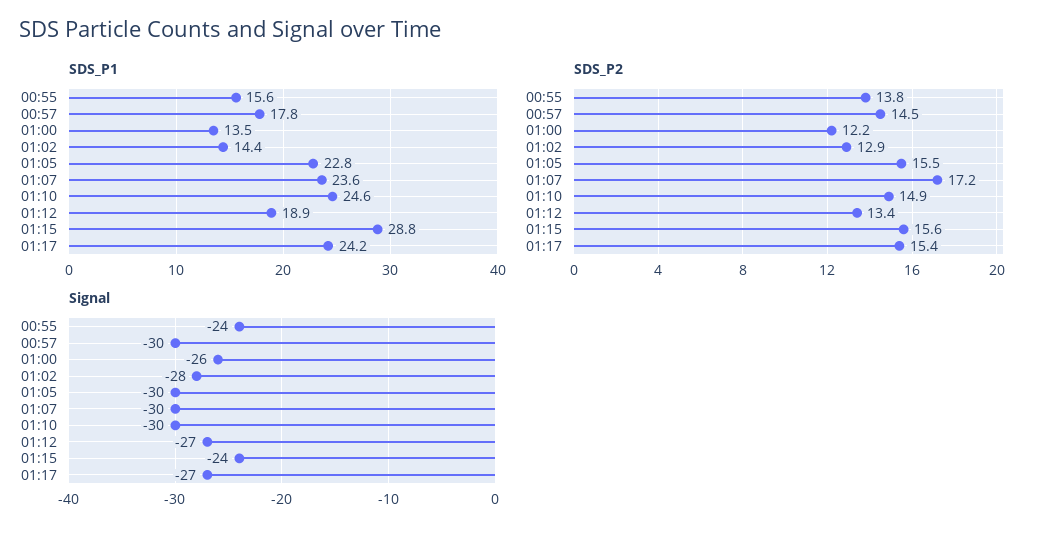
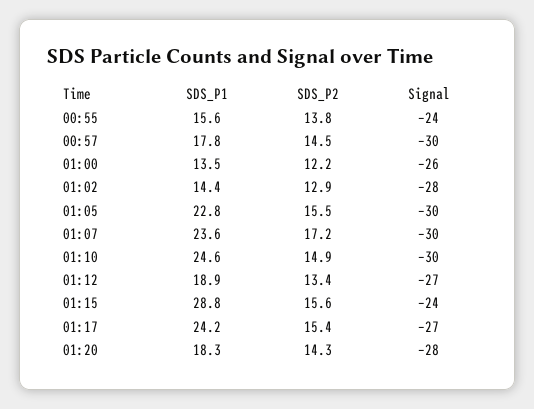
SDS_P1, 01:20: none -> 18.3
SDS_P2, 01:20: none -> 14.3
Signal, 01:20: none -> -28

